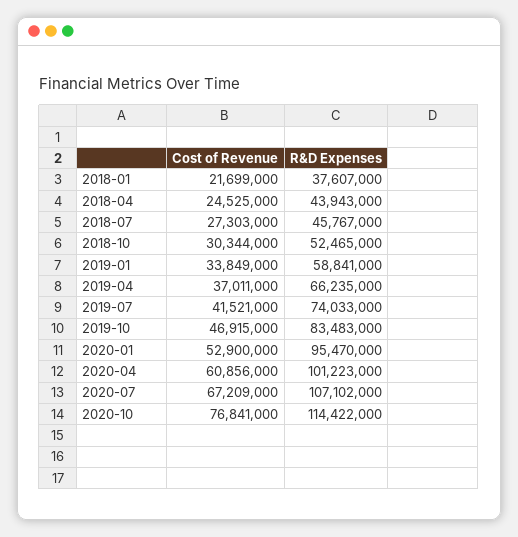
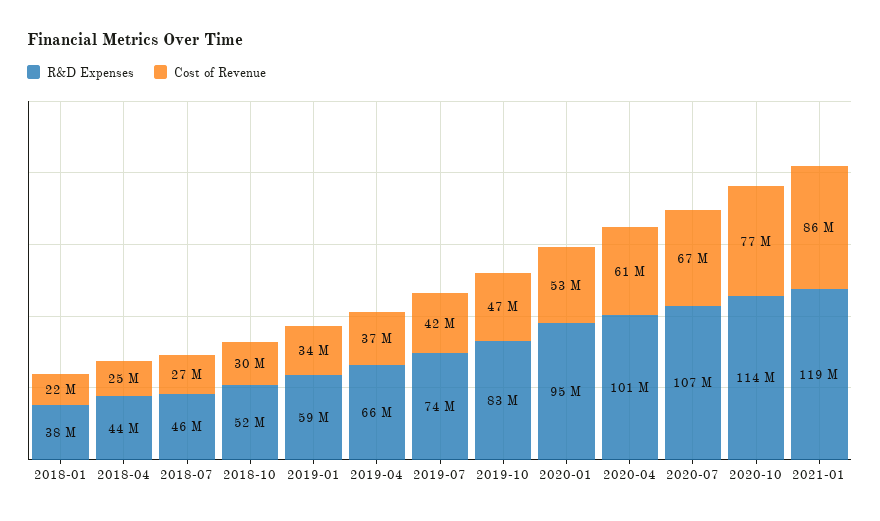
R&D Expenses, 2021-01: none -> 119000000
Cost of Revenue, 2021-01: none -> 86000000

